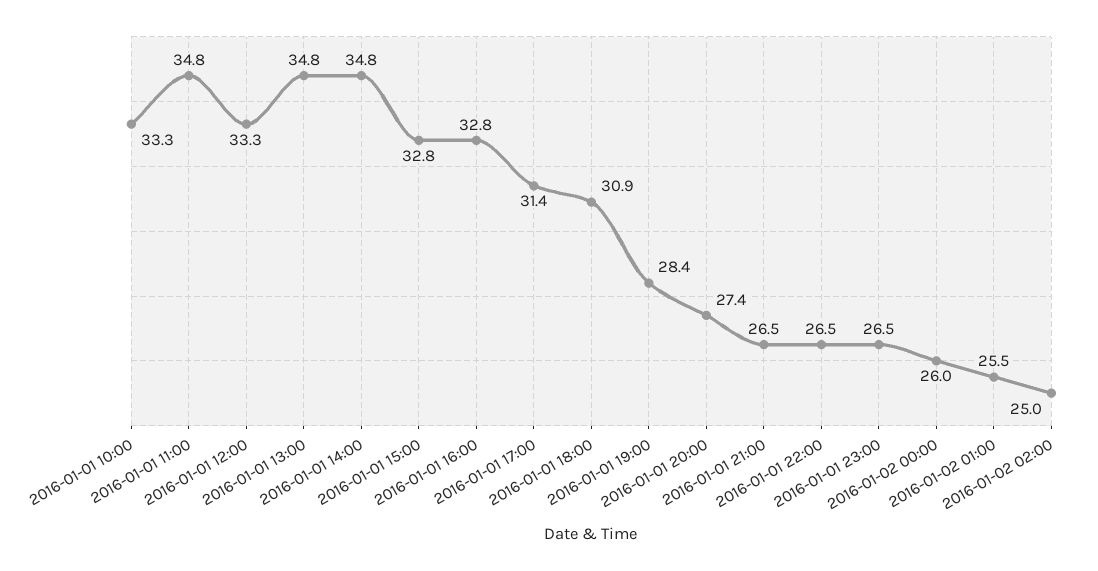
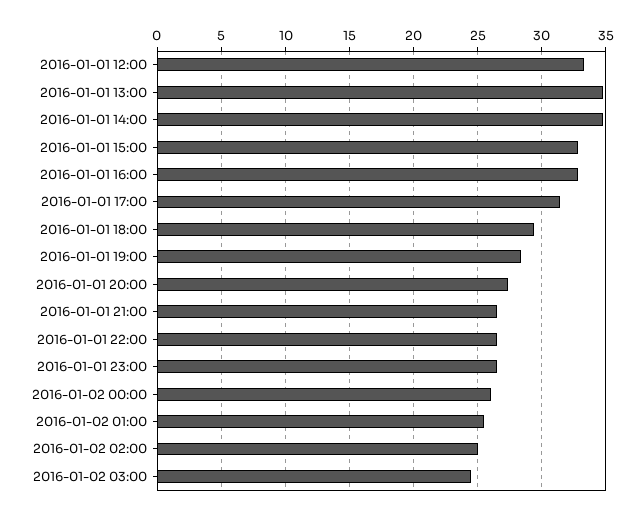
2016-01-01 10:00: 33.3 -> none
2016-01-01 11:00: 34.8 -> none
2016-01-01 18:00: 30.9 -> 29.5
2016-01-02 03:00: none -> 24.5

